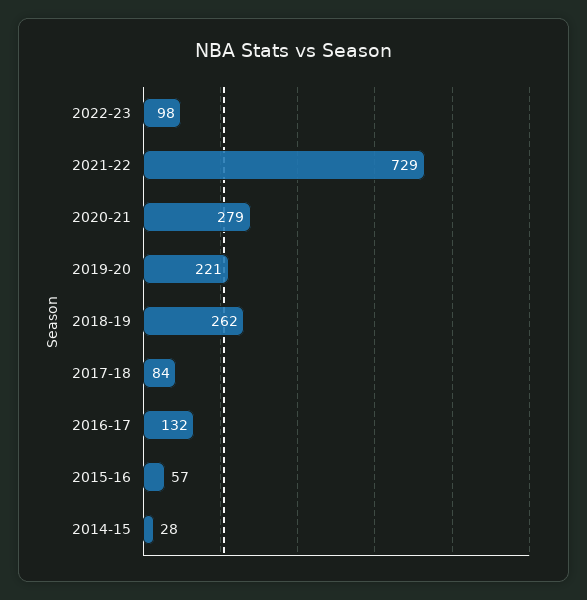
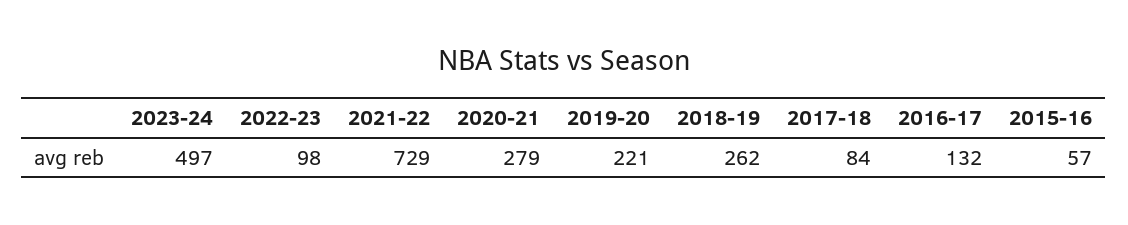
2014-15: 28 -> none
2023-24: none -> 497

